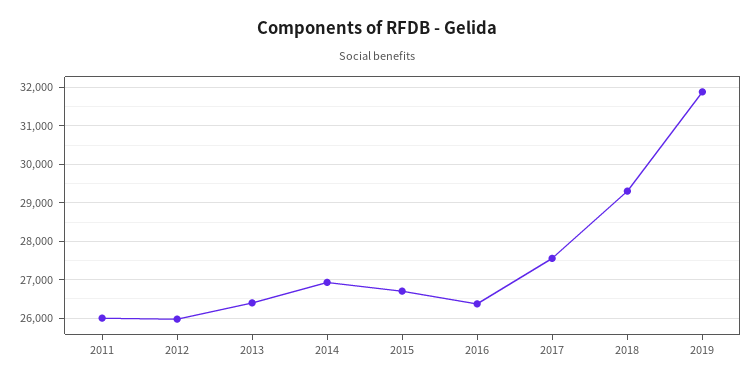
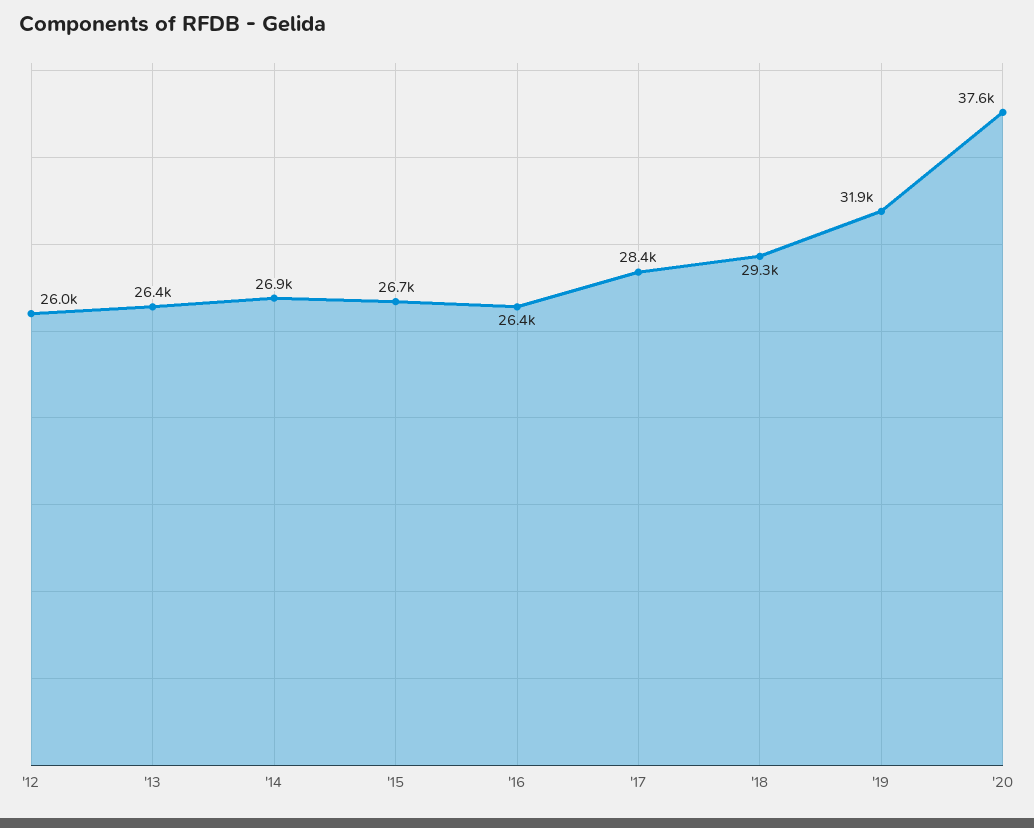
2011: 26000 -> none
2017: 27600 -> 28400
'20: none -> 37600

